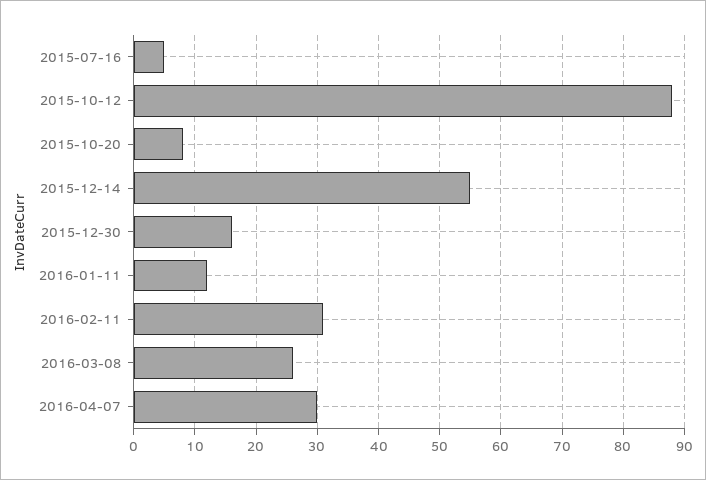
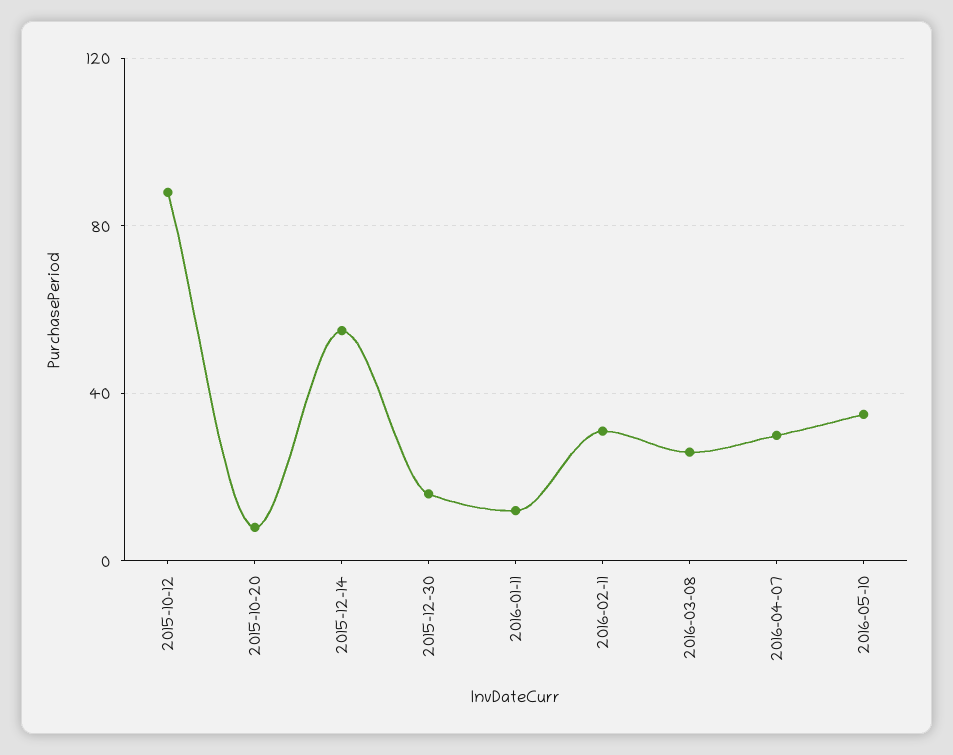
2015-07-16: 5 -> none
2016-05-10: none -> 35

